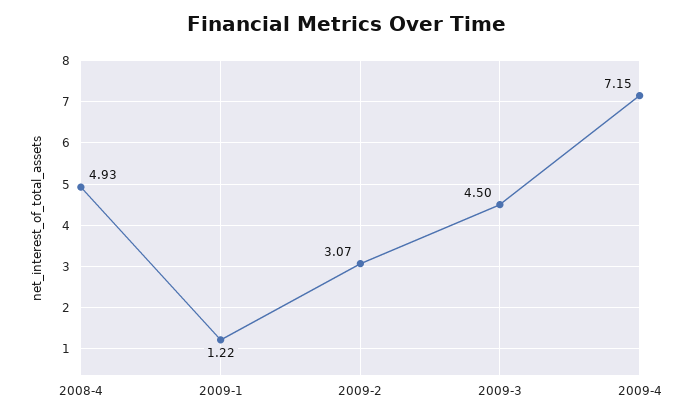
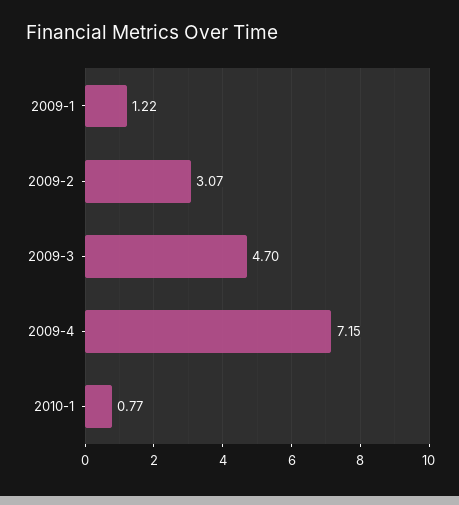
2008-4: 4.93 -> none
2009-3: 4.5 -> 4.7
2010-1: none -> 0.77

